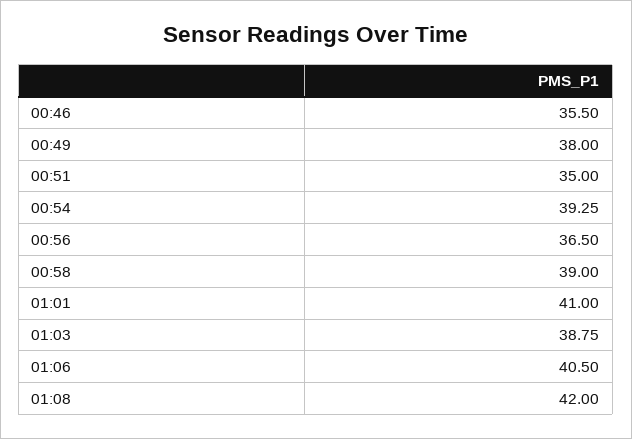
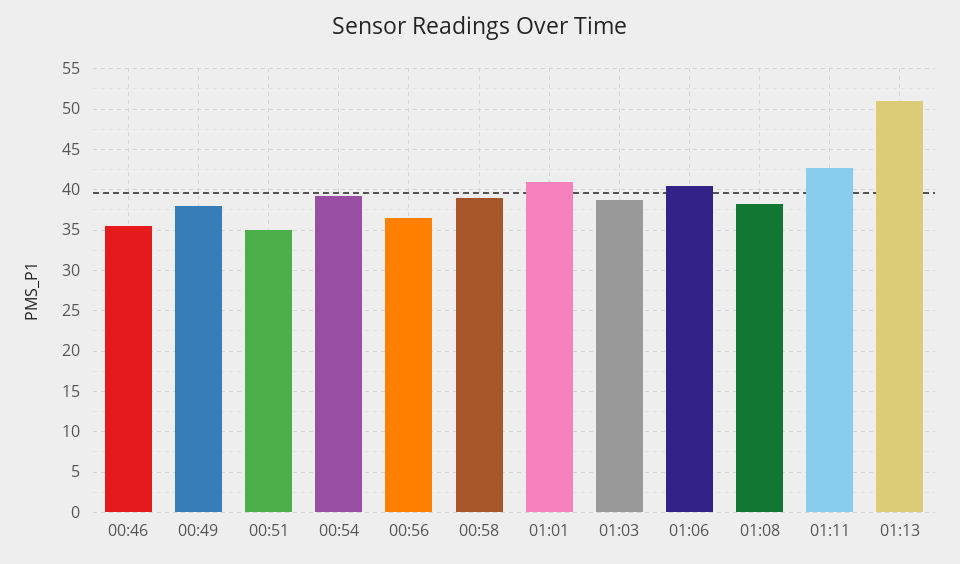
01:08: 42 -> 38
01:11: none -> 43
01:13: none -> 51

